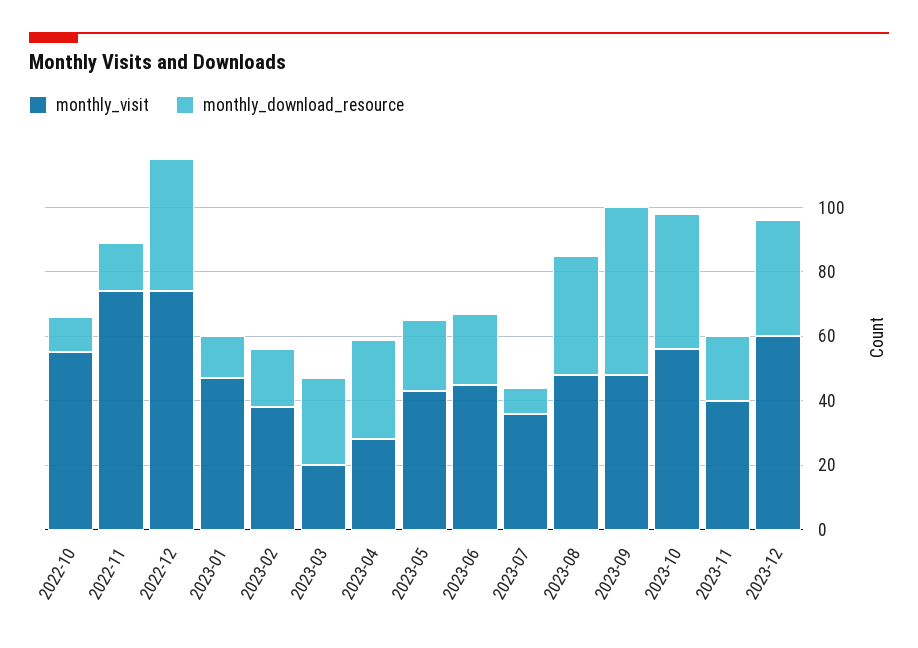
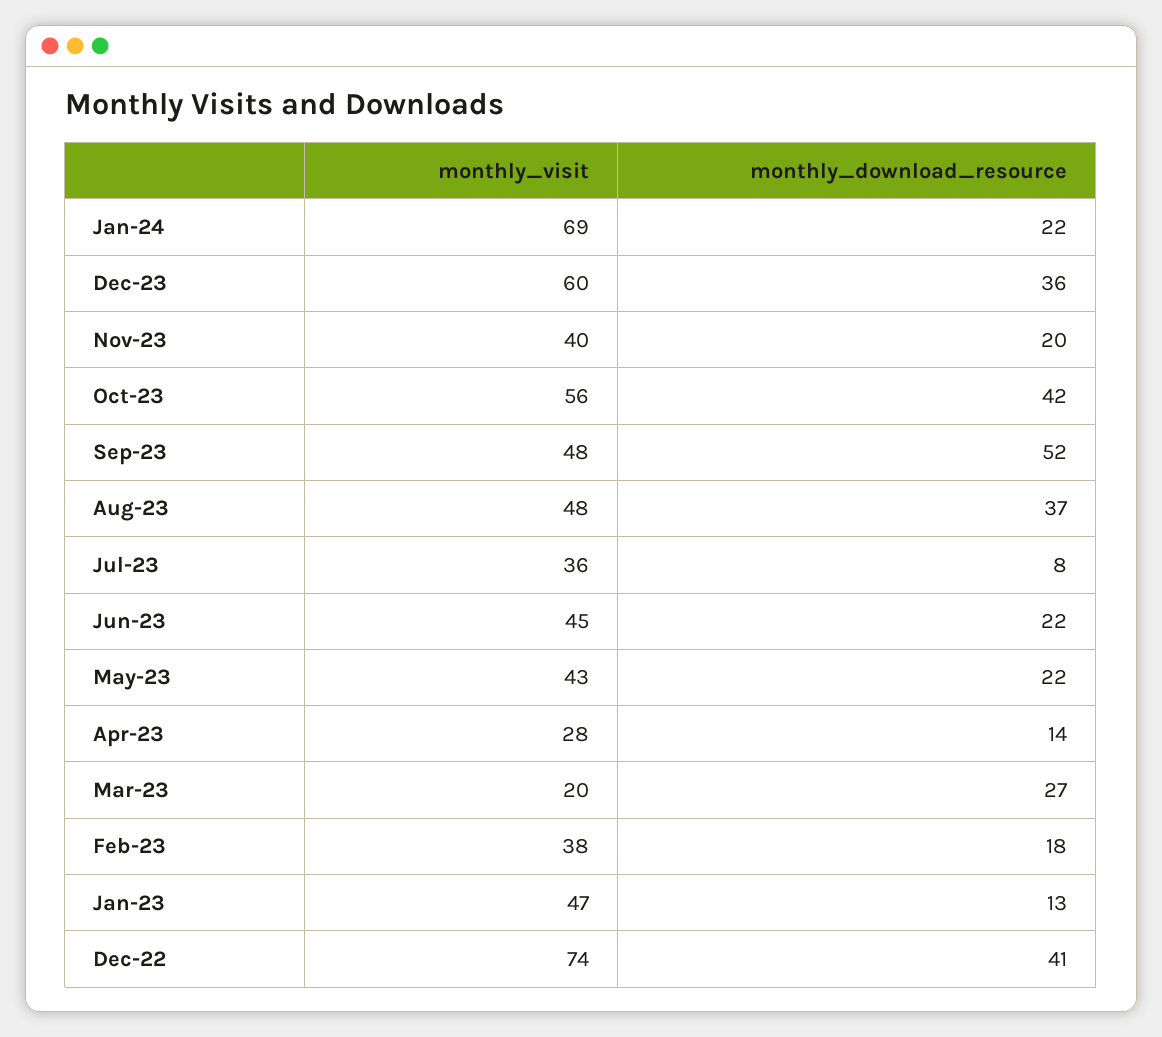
monthly_visit, 2022-10: 55 -> none
monthly_download_resource, 2022-10: 10 -> none
monthly_visit, 2022-11: 75 -> none
monthly_download_resource, 2022-11: 15 -> none
monthly_download_resource, 2023-04: 30 -> 14
monthly_visit, Jan-24: none -> 69
monthly_download_resource, Jan-24: none -> 22

